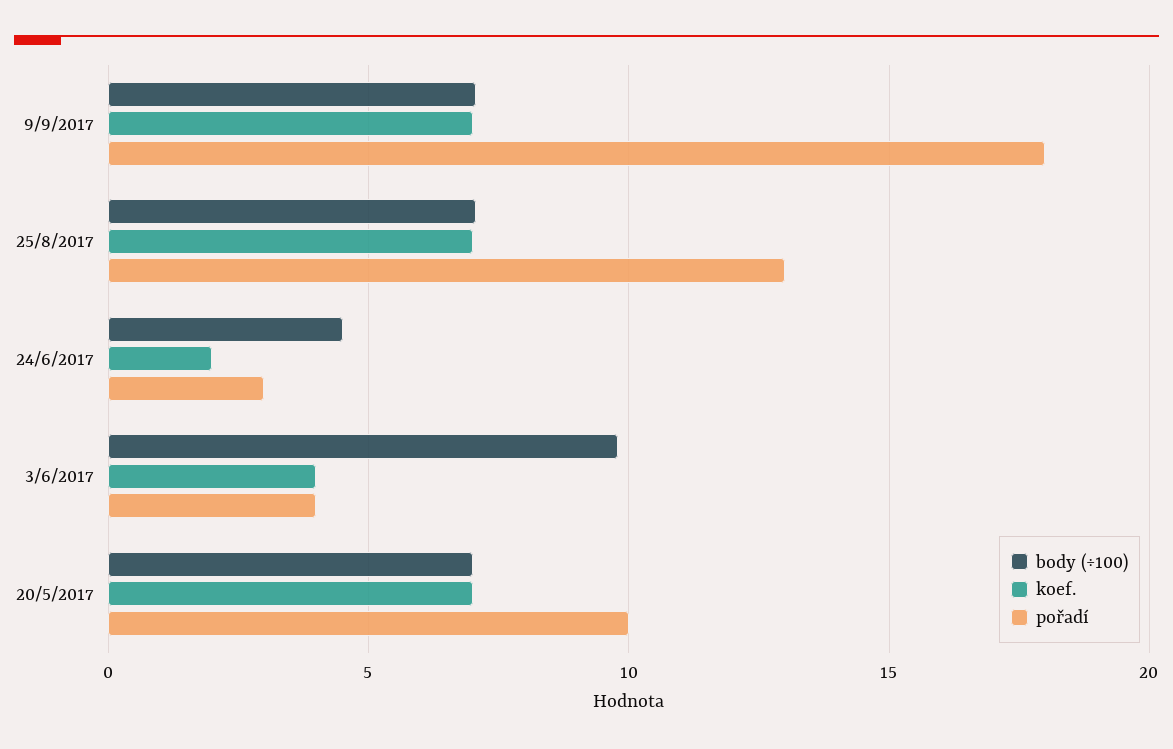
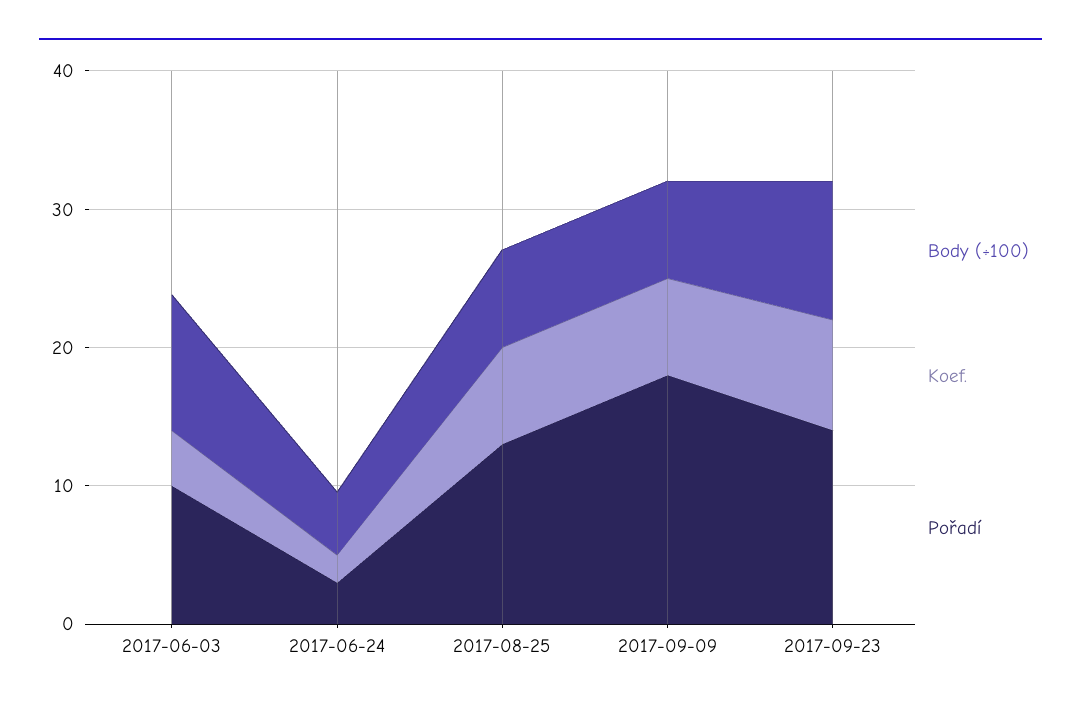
pořadí, 3/6/2017: 4 -> 10
body (÷100), 20/5/2017: 7 -> none
koef., 20/5/2017: 7 -> none
pořadí, 20/5/2017: 10 -> none
body (÷100), 2017-09-23: none -> 10
koef., 2017-09-23: none -> 8
pořadí, 2017-09-23: none -> 14

